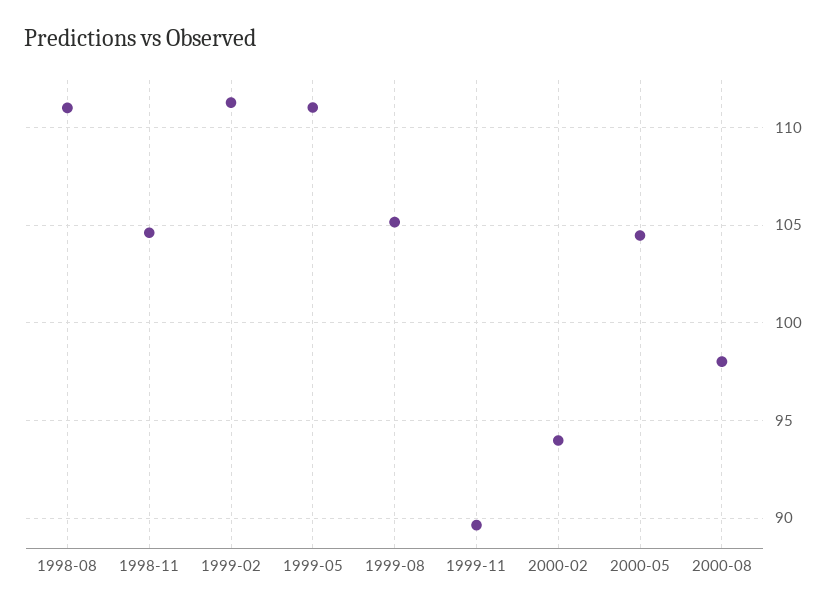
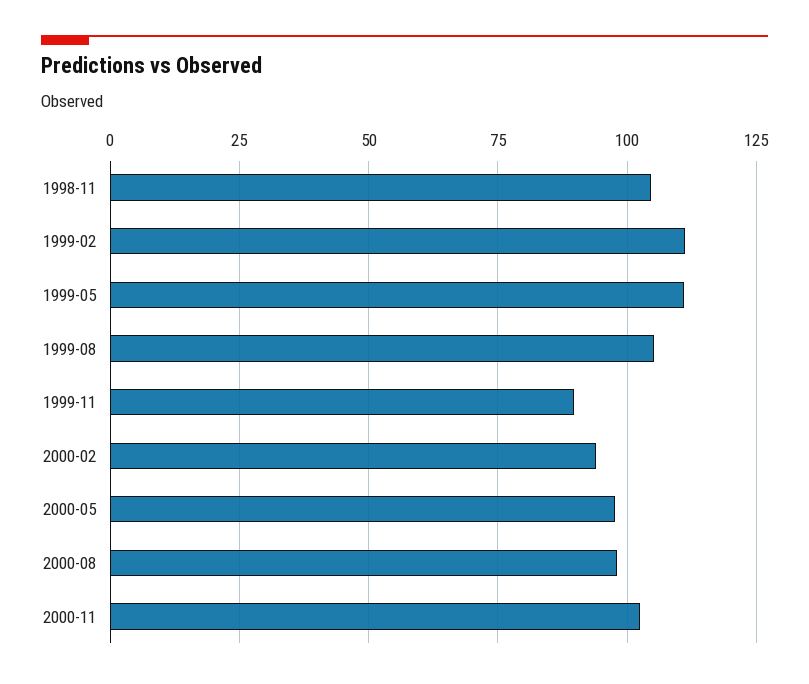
1998-08: 111 -> none
2000-05: 104.5 -> 97.5
2000-11: none -> 102.5

